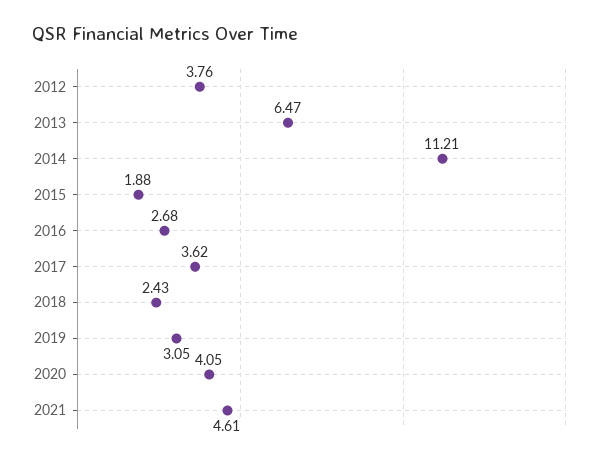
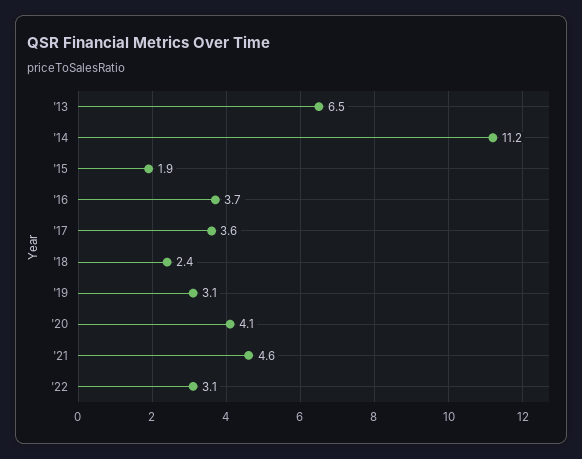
2012: 3.76 -> none
2016: 2.68 -> 3.7
'22: none -> 3.1

